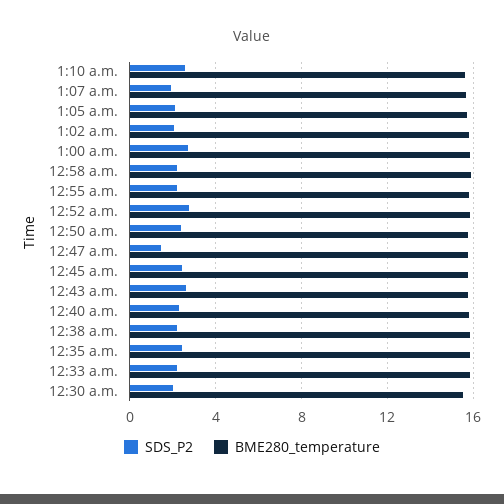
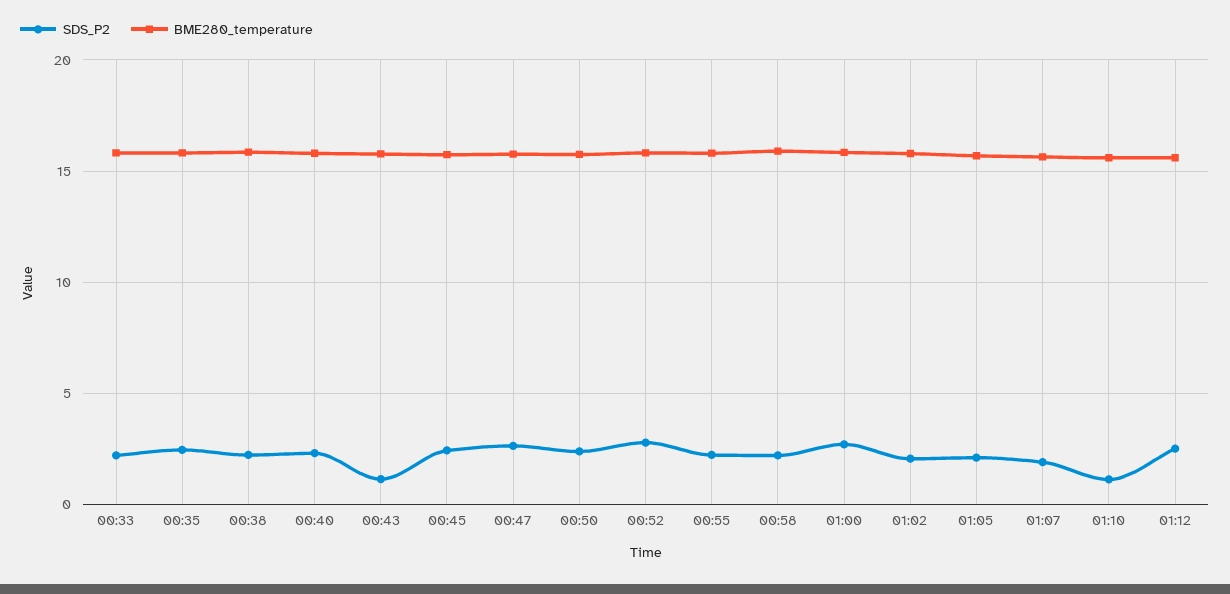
SDS_P2, 1:10 a.m.: 2.5 -> 1
SDS_P2, 12:47 a.m.: 1.5 -> 2.5
SDS_P2, 12:43 a.m.: 2.5 -> 1
SDS_P2, 12:30 a.m.: 2 -> none
BME280_temperature, 12:30 a.m.: 15.5 -> none
SDS_P2, 01:12: none -> 2.5
BME280_temperature, 01:12: none -> 15.5

